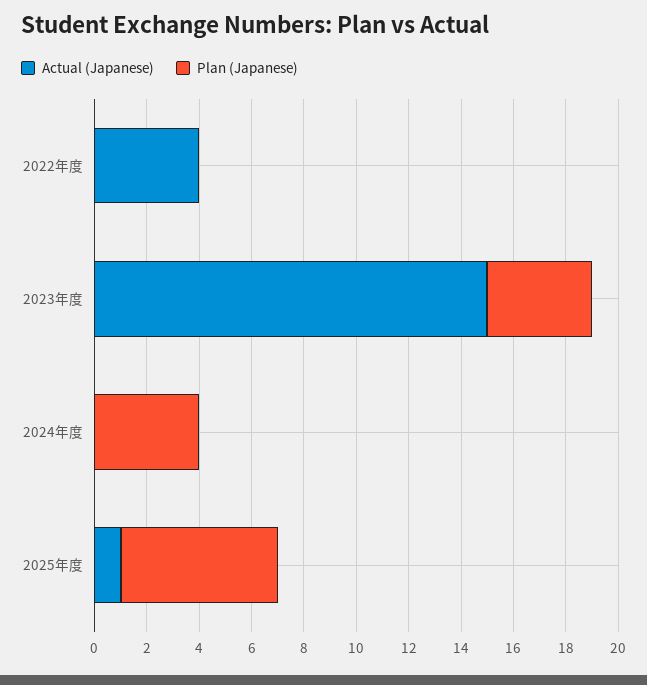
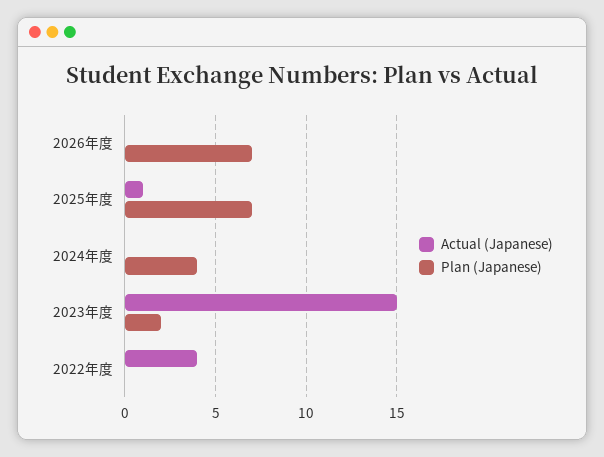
Plan (Japanese), 2023年度: 4 -> 2
Plan (Japanese), 2025年度: 6 -> 7
Actual (Japanese), 2026年度: none -> 0
Plan (Japanese), 2026年度: none -> 7

